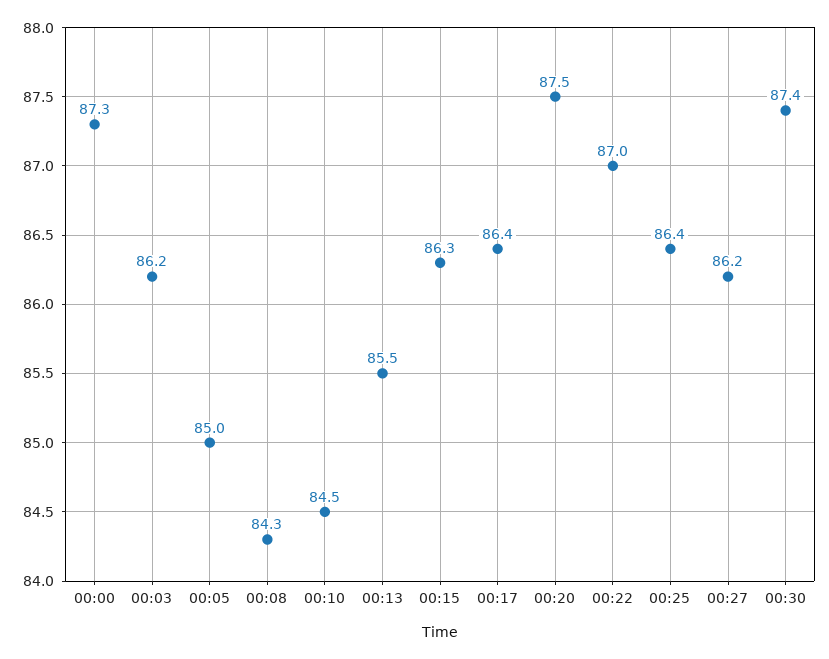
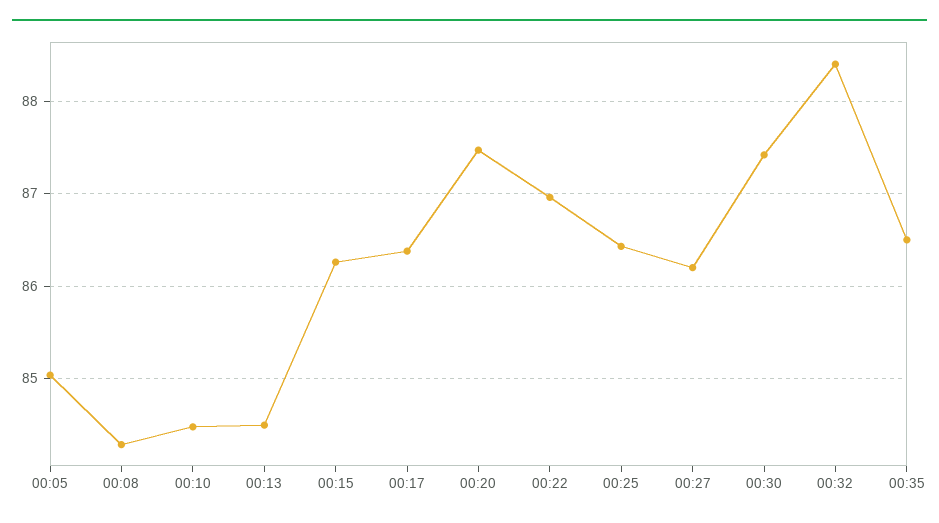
00:00: 87.3 -> none
00:03: 86.2 -> none
00:13: 85.5 -> 84.5
00:32: none -> 88.4
00:35: none -> 86.5

